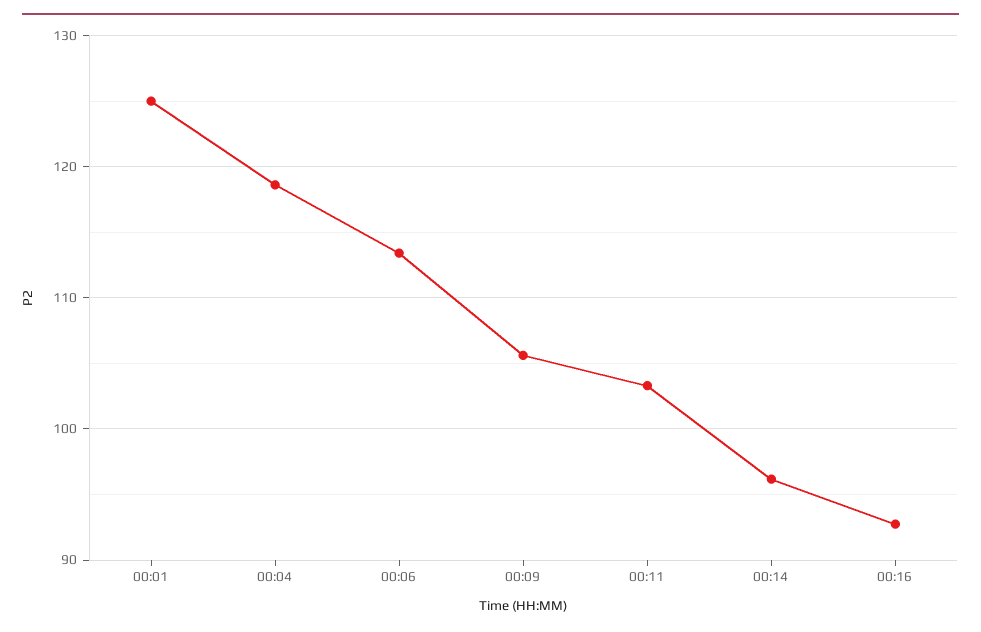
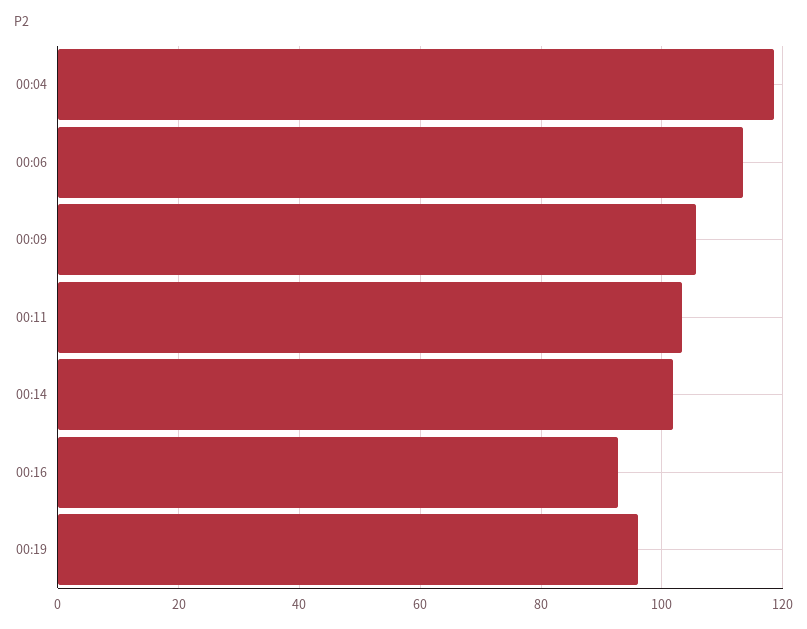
00:01: 125 -> none
00:14: 96 -> 102
00:19: none -> 96

